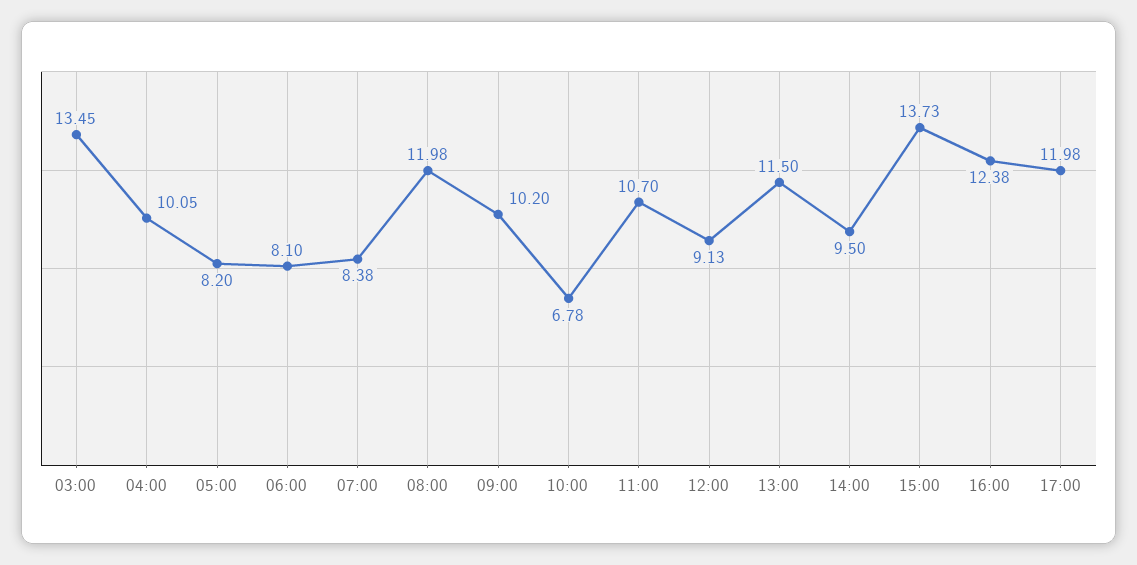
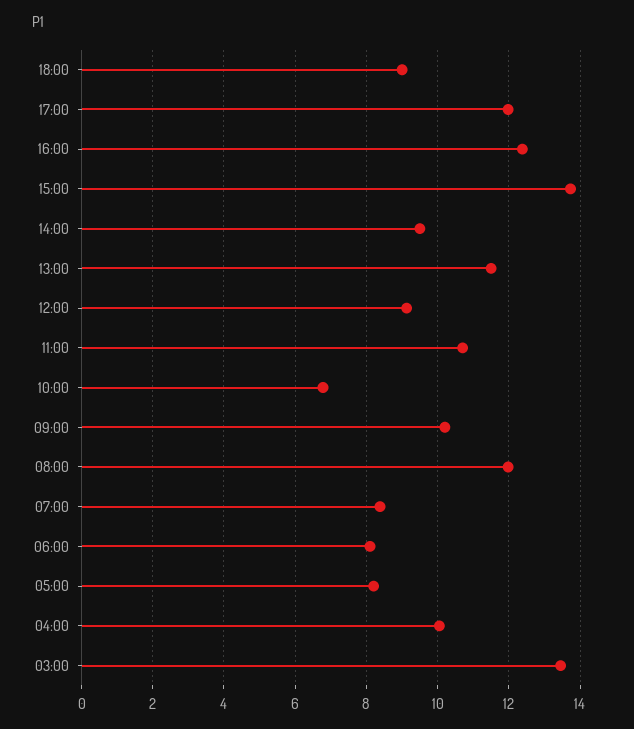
18:00: none -> 9

